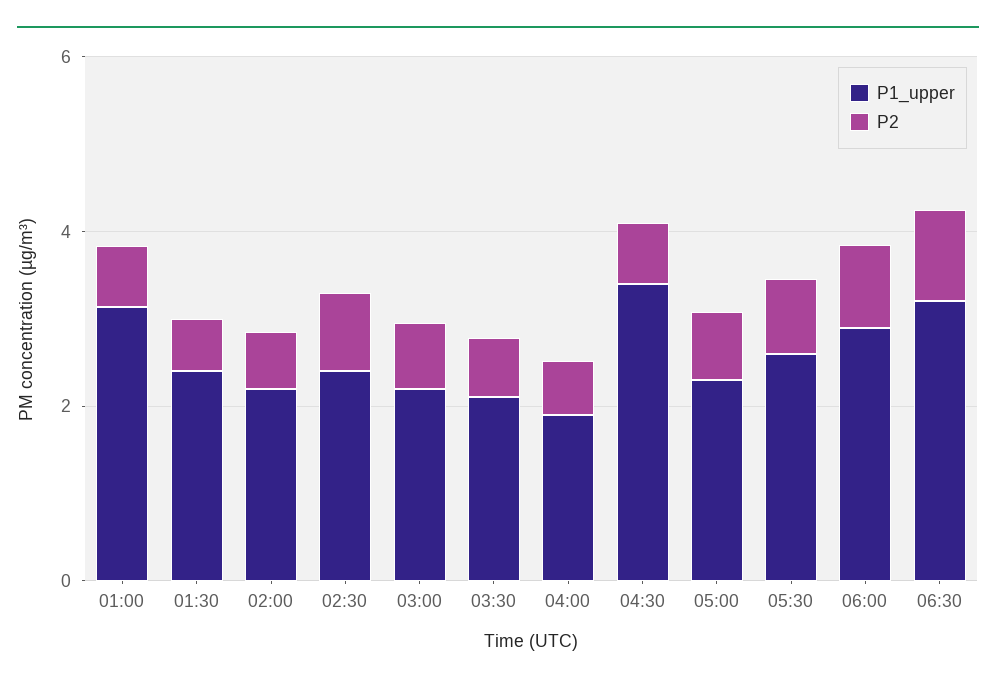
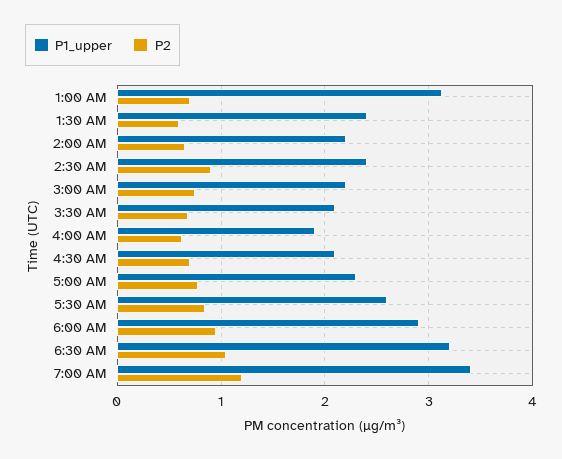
P1_upper, 04:30: 3.5 -> 2.1
P1_upper, 7:00 AM: none -> 3.4
P2, 7:00 AM: none -> 1.2

